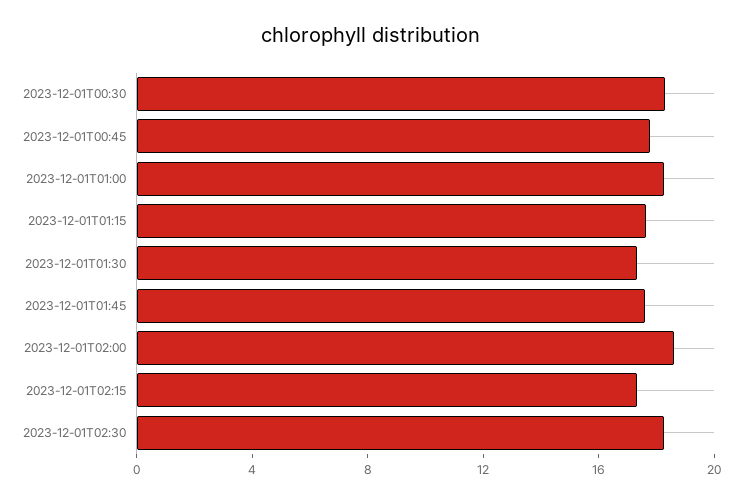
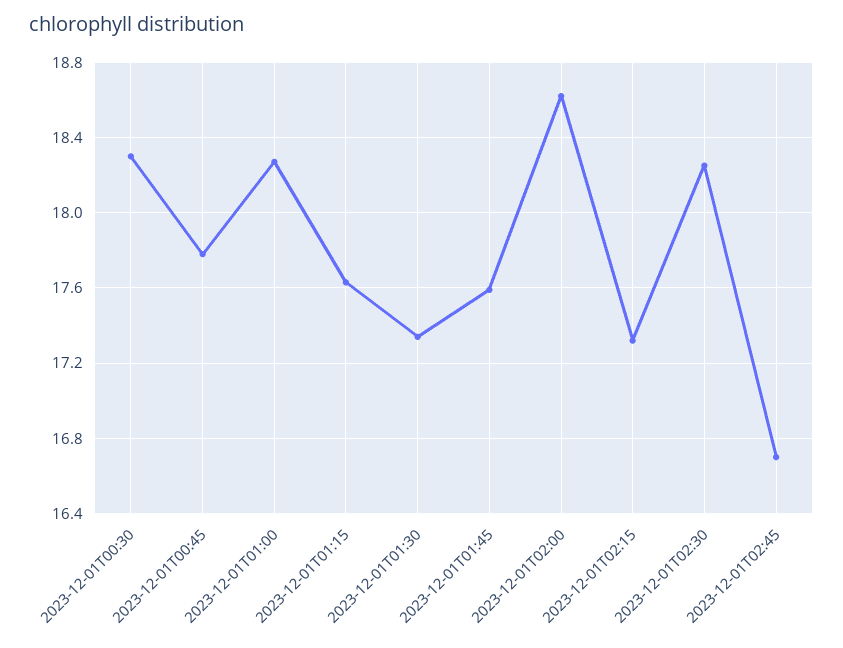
2023-12-01T02:45: none -> 16.7

